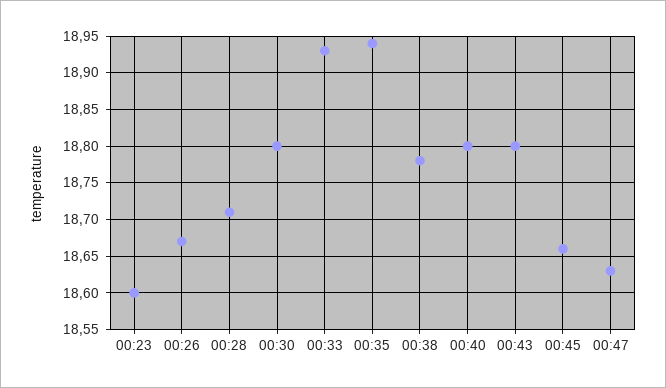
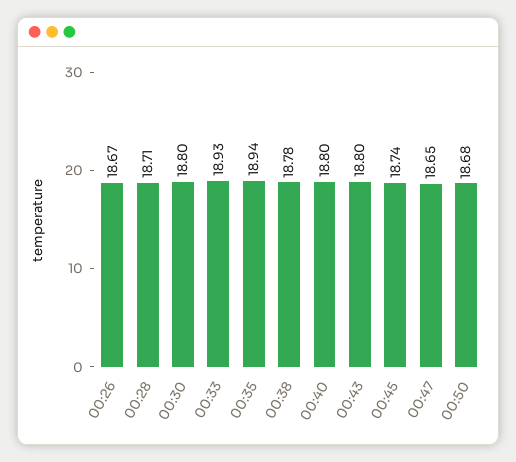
00:23: 18.6 -> none
00:45: 18.66 -> 18.74
00:47: 18.63 -> 18.65
00:50: none -> 18.68

